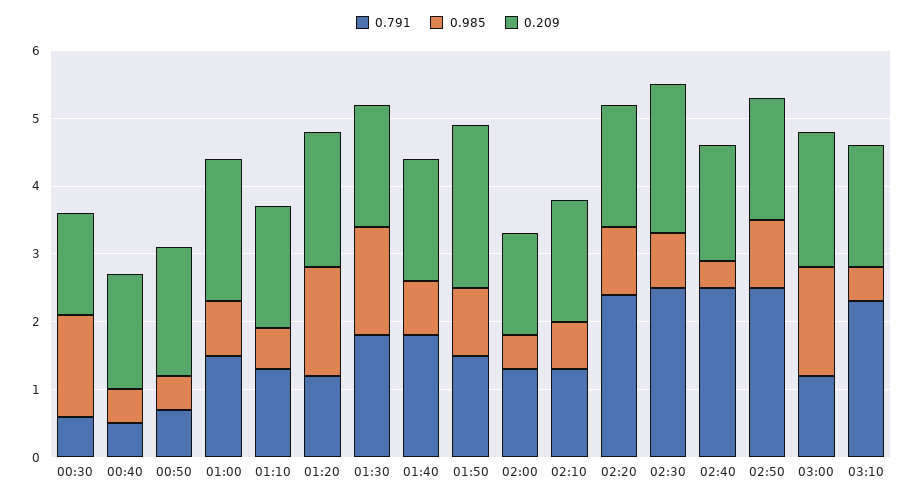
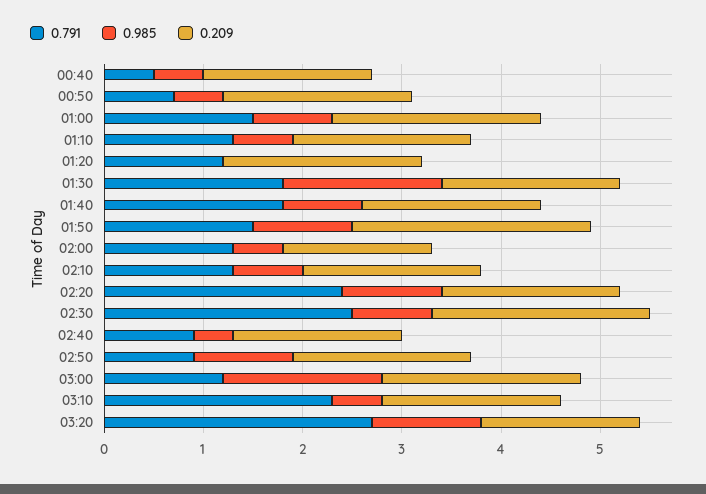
0.791, 00:30: 0.5 -> none
0.985, 00:30: 1.5 -> none
0.209, 00:30: 1.5 -> none
0.985, 01:20: 1.5 -> 0
0.791, 02:40: 2.5 -> 0.9
0.791, 02:50: 2.5 -> 0.9
0.791, 03:20: none -> 2.7
0.985, 03:20: none -> 1.1
0.209, 03:20: none -> 1.6

